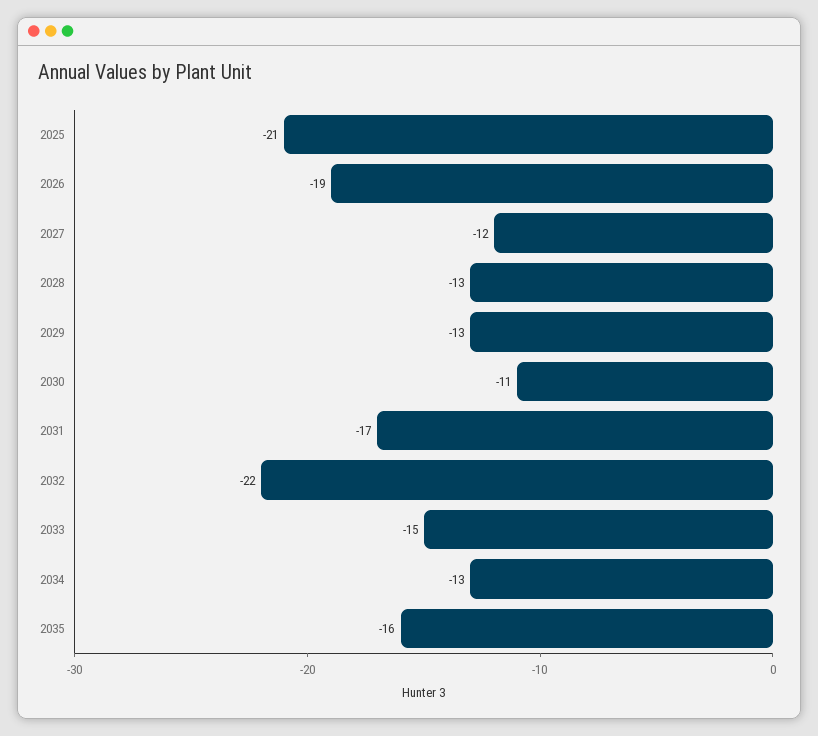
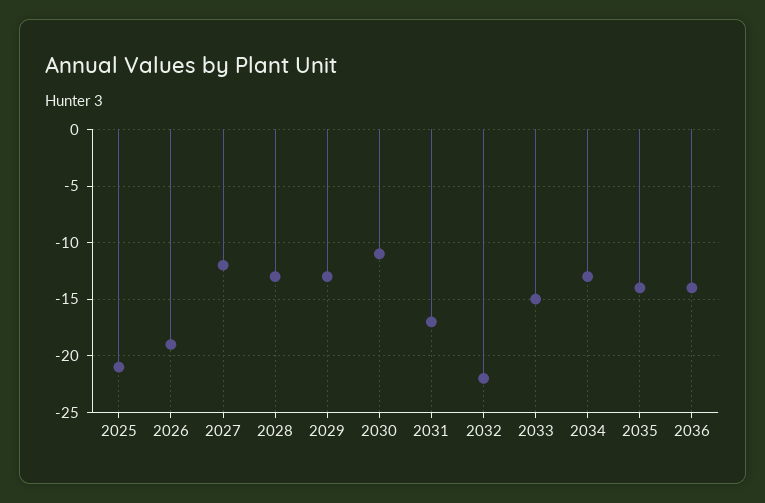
2035: -16 -> -14
2036: none -> -14

